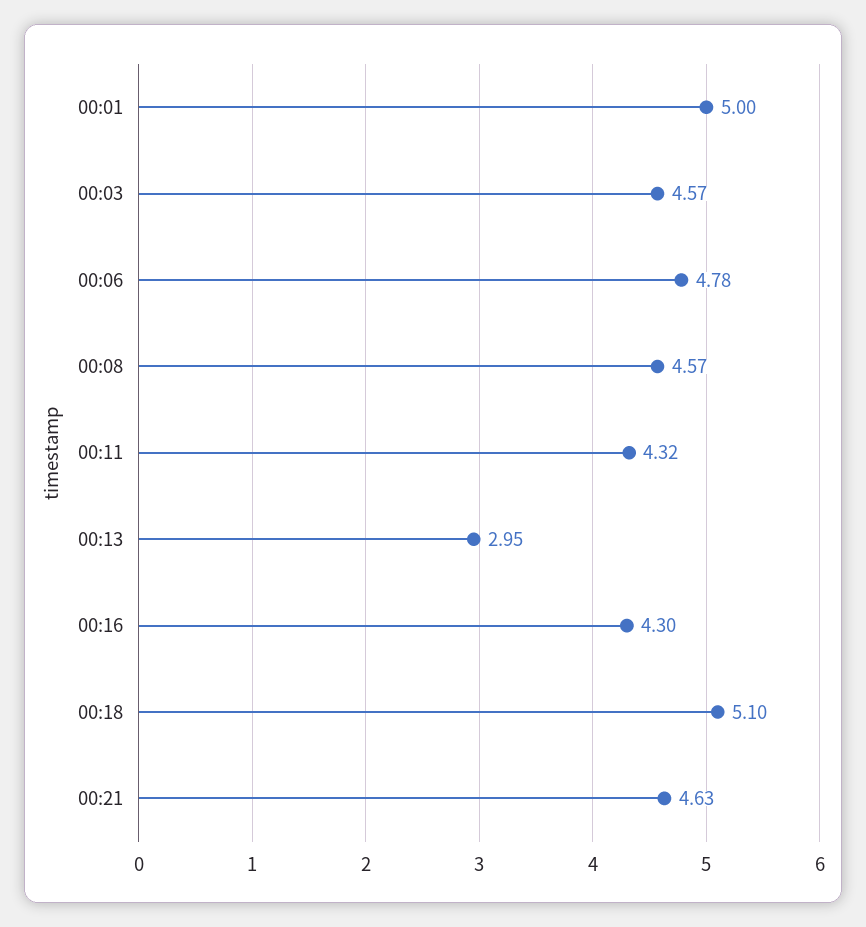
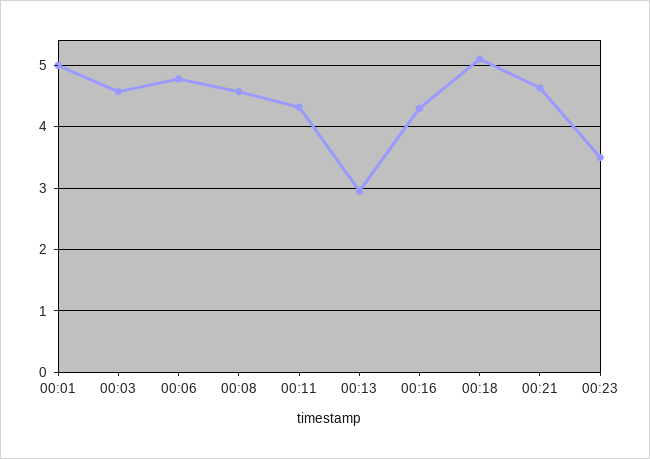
00:23: none -> 3.5

